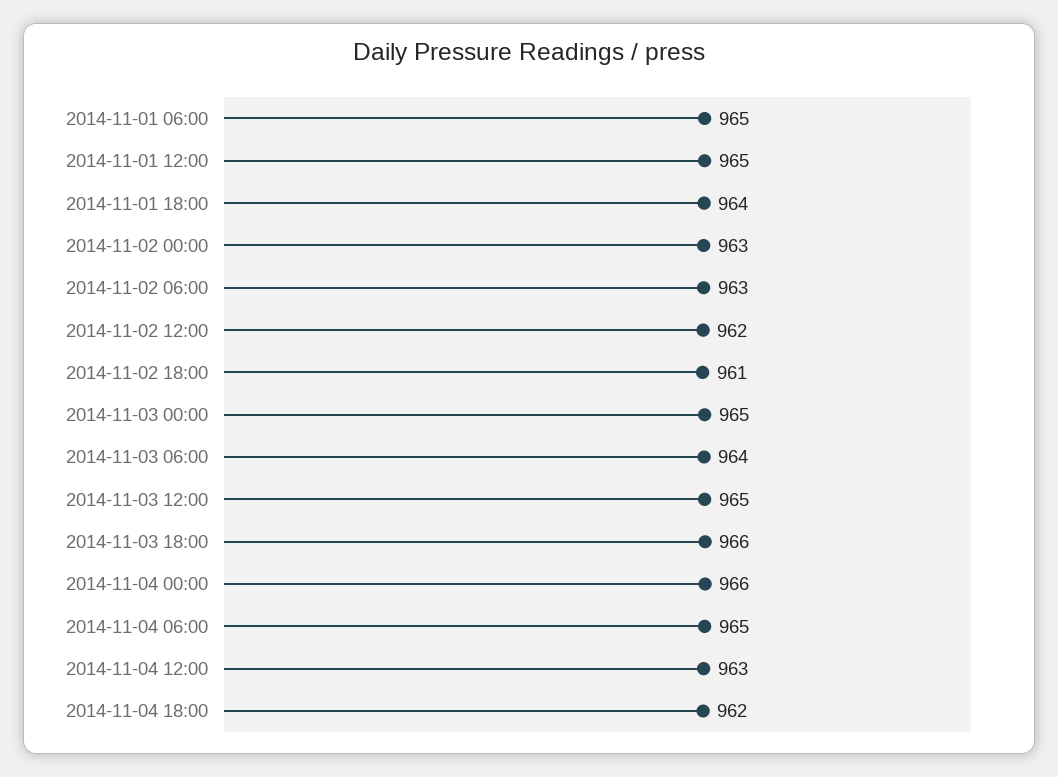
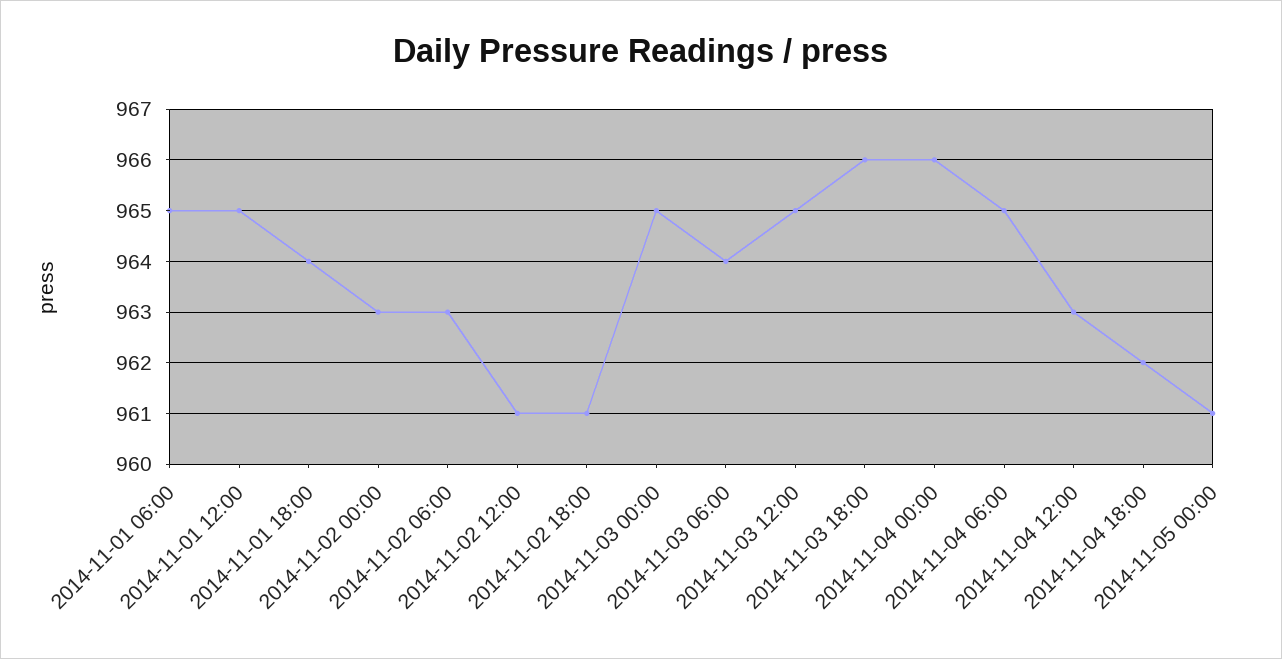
2014-11-02 12:00: 962 -> 961
2014-11-05 00:00: none -> 961

